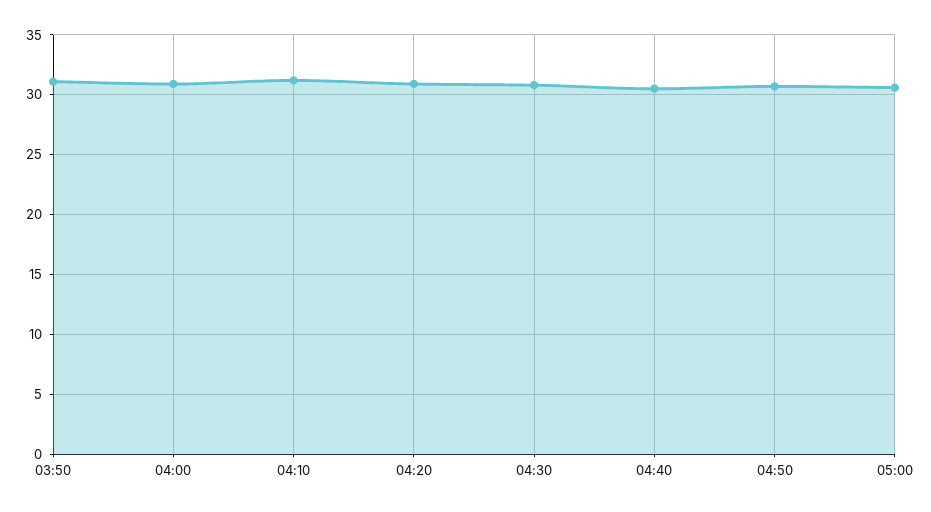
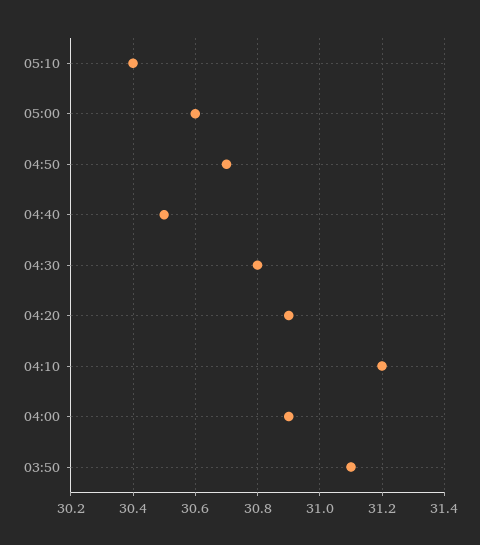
05:10: none -> 30.4

